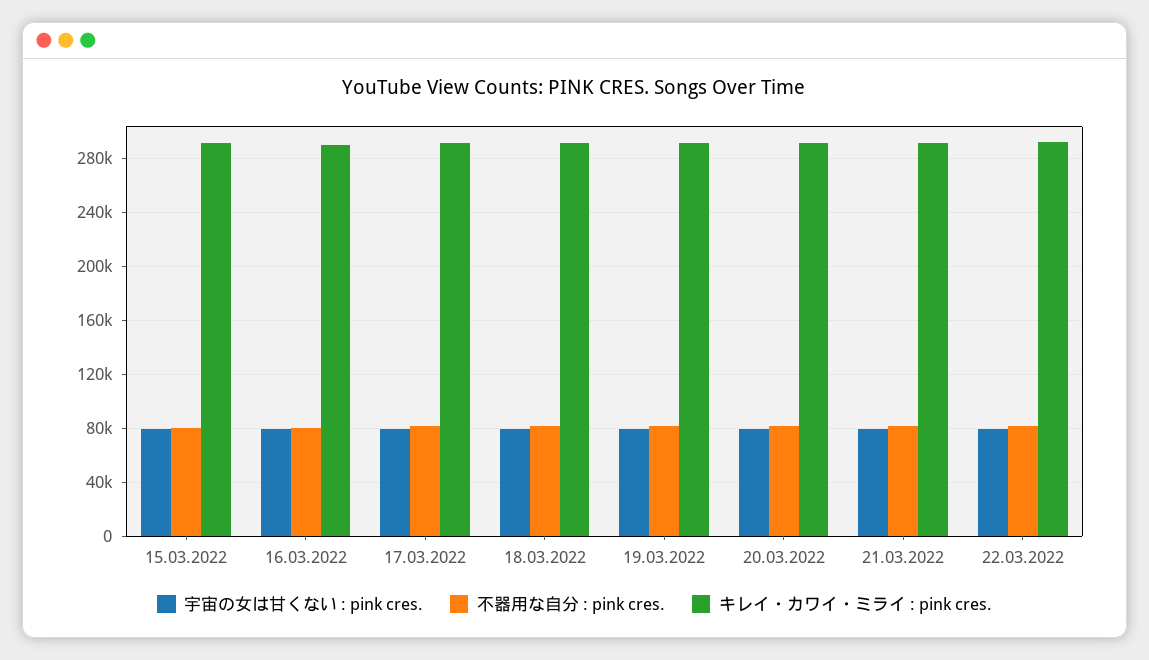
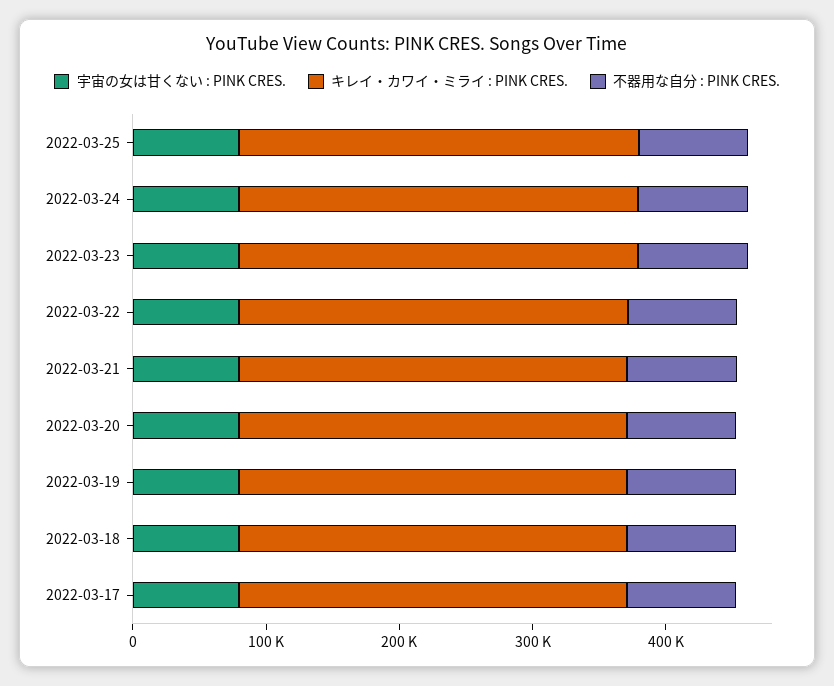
宇宙の女は甘くない : pink cres., 15.03.2022: 80000 -> none
不器用な自分 : pink cres., 15.03.2022: 80000 -> none
キレイ・カワイ・ミライ : pink cres., 15.03.2022: 290000 -> none
宇宙の女は甘くない : pink cres., 16.03.2022: 80000 -> none
不器用な自分 : pink cres., 16.03.2022: 80000 -> none
キレイ・カワイ・ミライ : pink cres., 16.03.2022: 290000 -> none
宇宙の女は甘くない : pink cres., 2022-03-25: none -> 80000
キレイ・カワイ・ミライ : pink cres., 2022-03-25: none -> 300000
不器用な自分 : pink cres., 2022-03-25: none -> 80000
宇宙の女は甘くない : pink cres., 2022-03-24: none -> 80000
キレイ・カワイ・ミライ : pink cres., 2022-03-24: none -> 300000
不器用な自分 : pink cres., 2022-03-24: none -> 80000
宇宙の女は甘くない : pink cres., 2022-03-23: none -> 80000
キレイ・カワイ・ミライ : pink cres., 2022-03-23: none -> 300000
不器用な自分 : pink cres., 2022-03-23: none -> 80000

